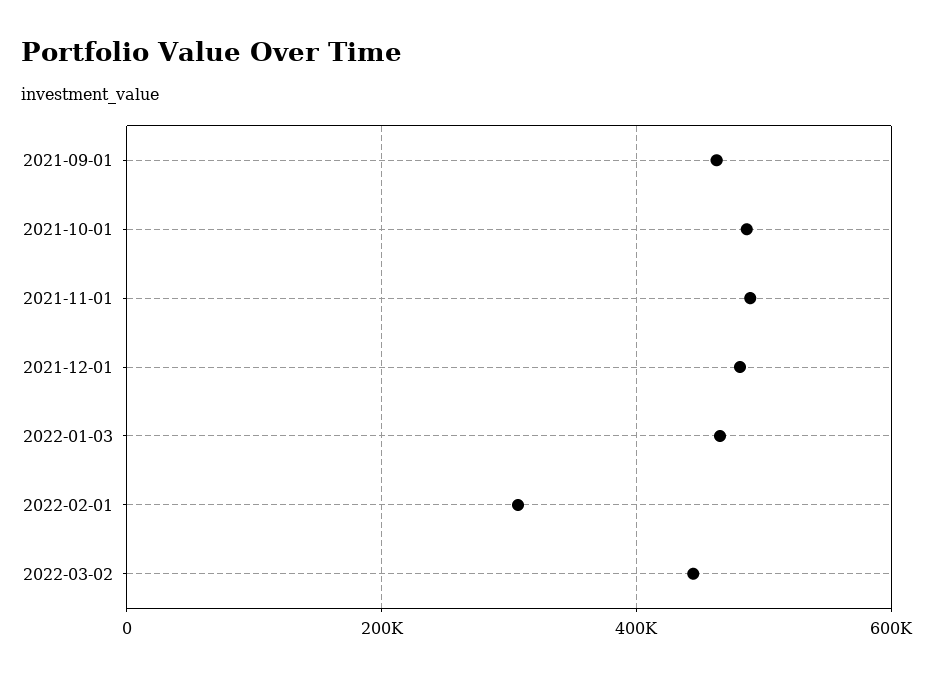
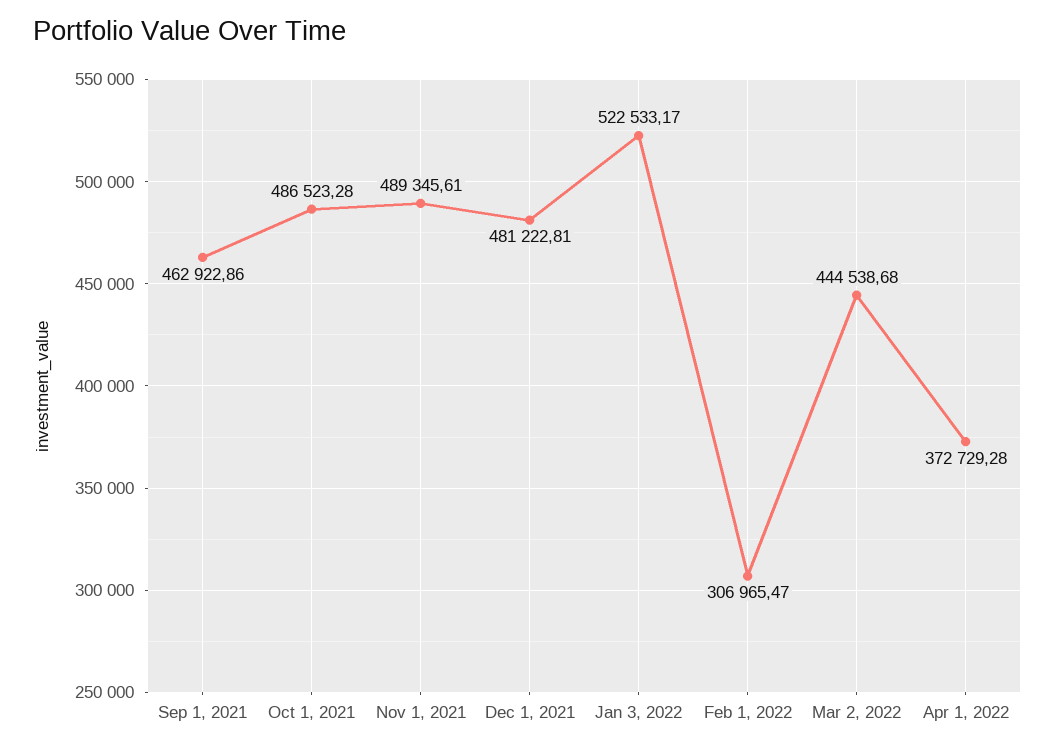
2022-01-03: 460000 -> 522533.17
Apr 1, 2022: none -> 372729.28

